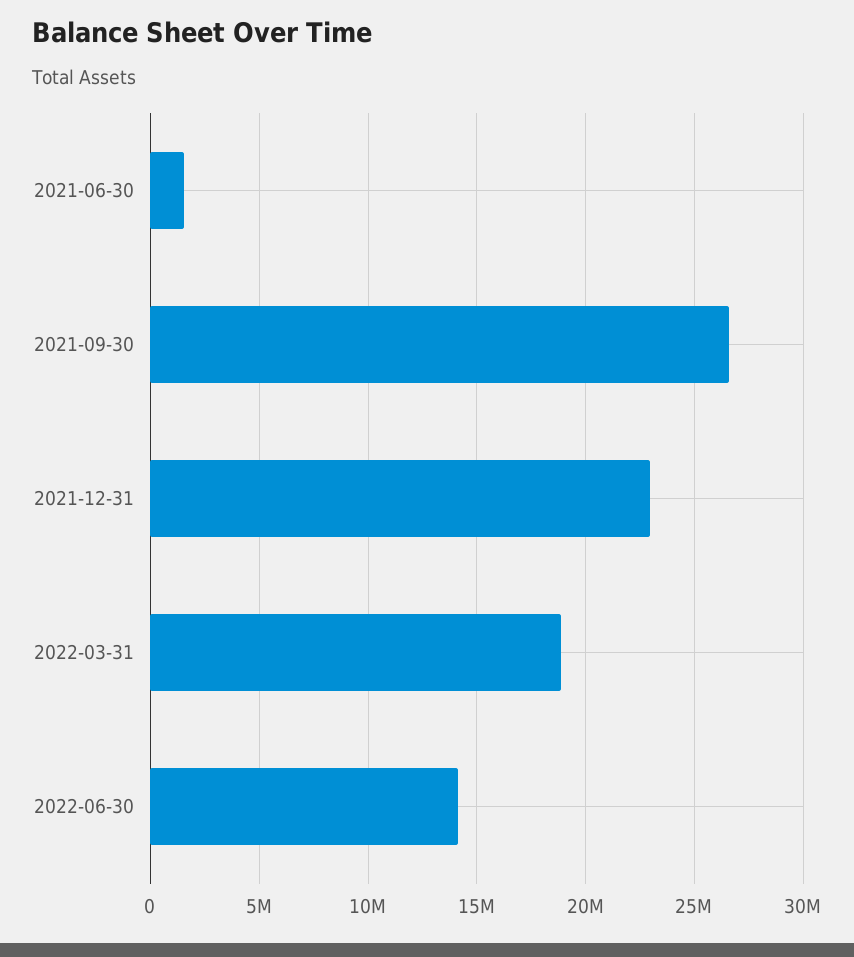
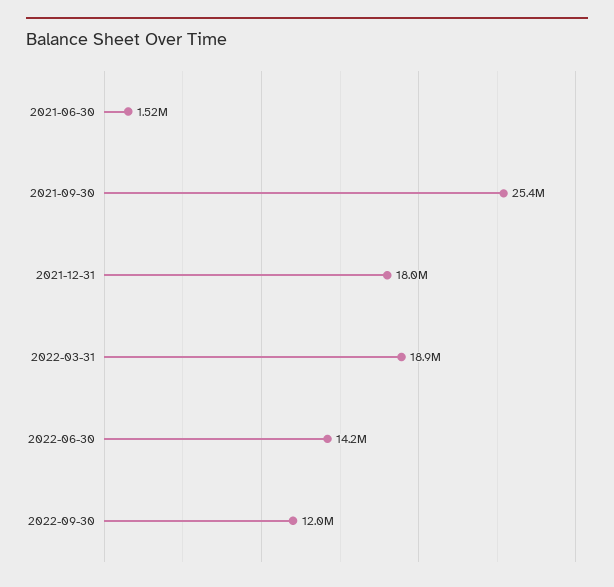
2021-09-30: 26500000 -> 25400000
2021-12-31: 23000000 -> 18000000
2022-09-30: none -> 12000000

